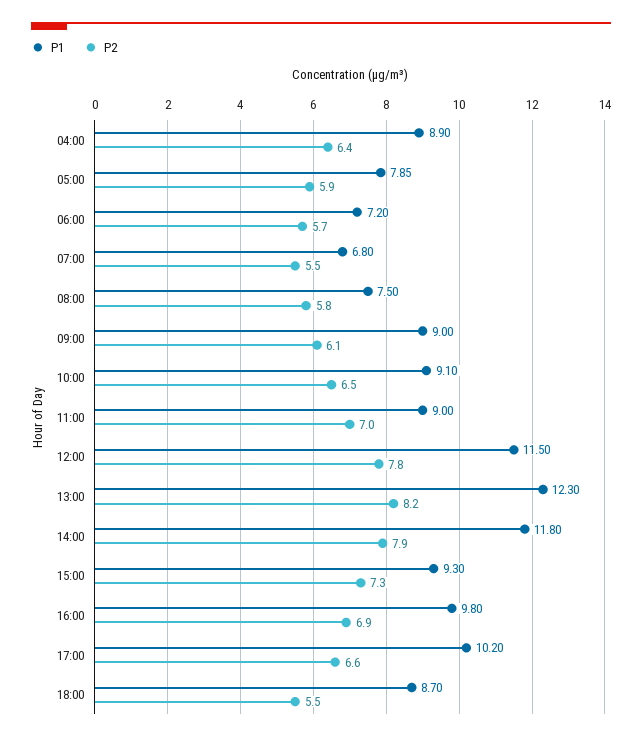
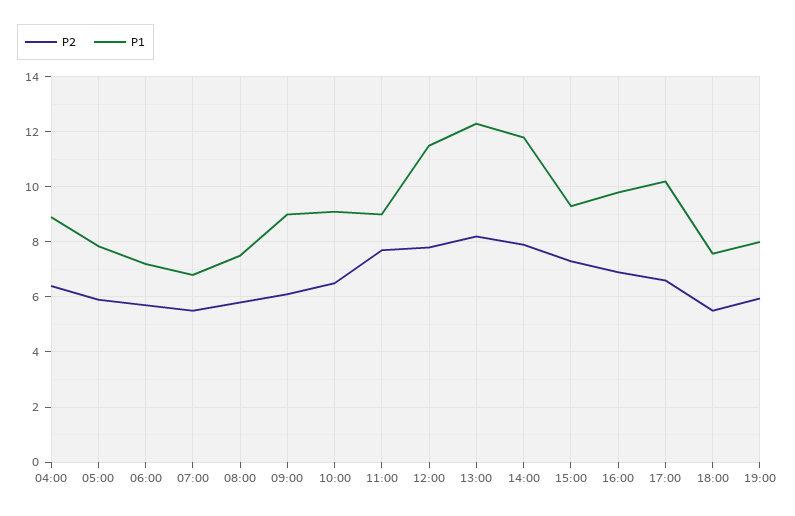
P2, 11:00: 7 -> 7.75
P1, 18:00: 8.7 -> 7.5
P2, 19:00: none -> 6
P1, 19:00: none -> 8

